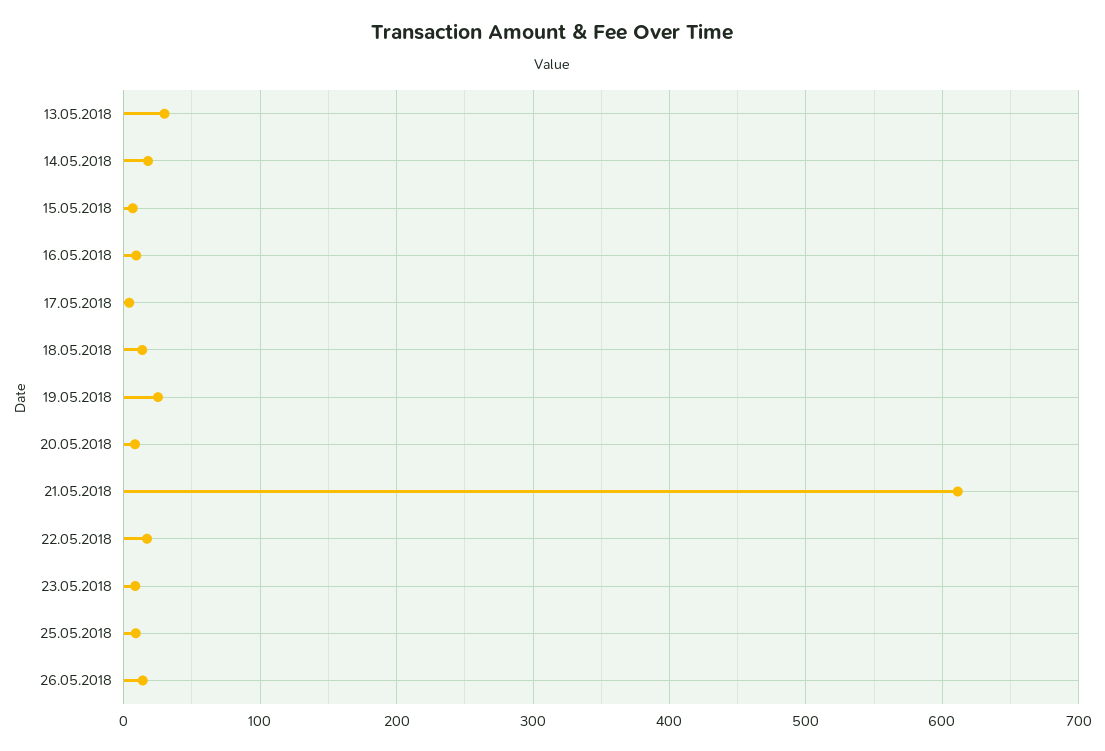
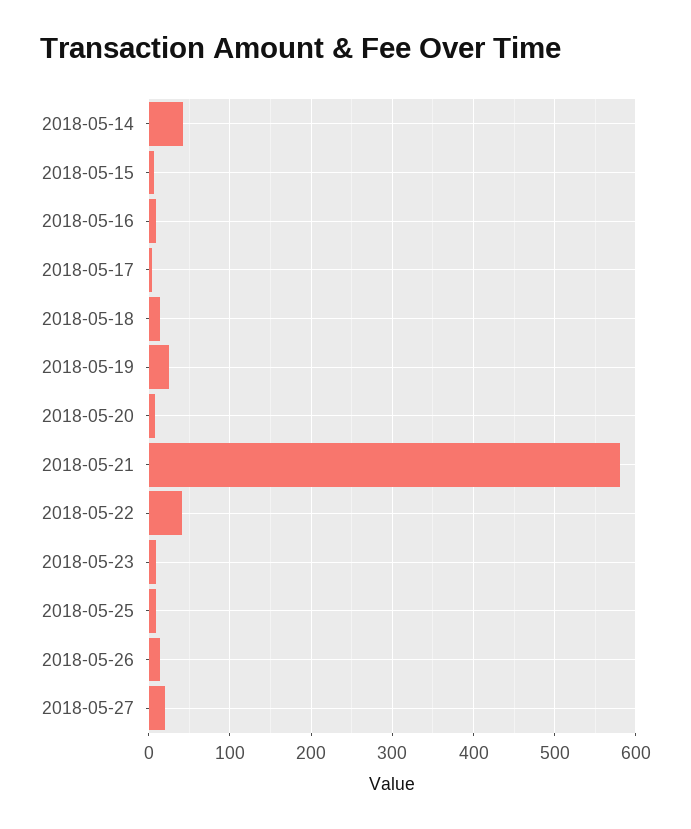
13.05.2018: 30 -> none
14.05.2018: 20 -> 40
21.05.2018: 610 -> 580
22.05.2018: 20 -> 40
2018-05-27: none -> 20

